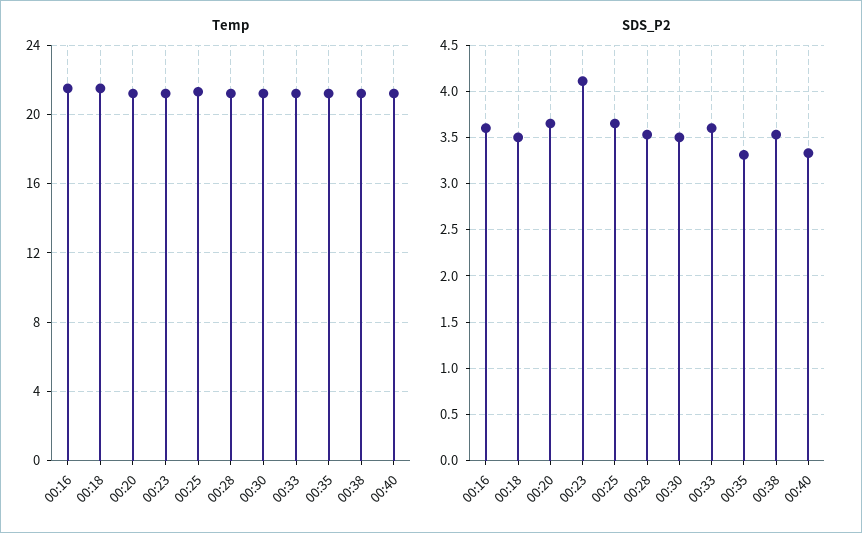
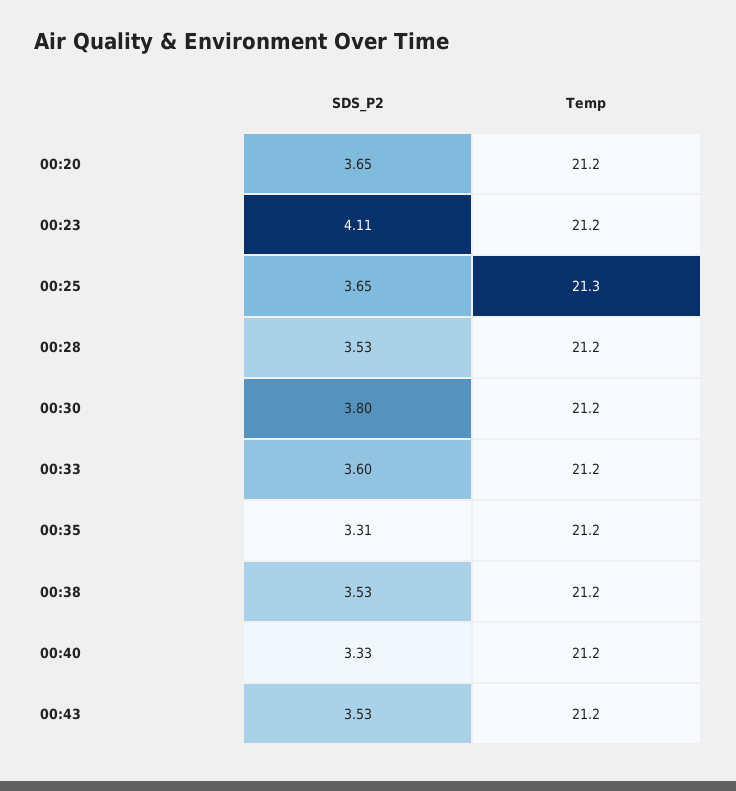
Temp, 00:16: 21.5 -> none
Temp, 00:18: 21.5 -> none
SDS_P2, 00:16: 3.6 -> none
SDS_P2, 00:18: 3.5 -> none
SDS_P2, 00:30: 3.5 -> 3.8
SDS_P2, 00:43: none -> 3.53
Temp, 00:43: none -> 21.2

